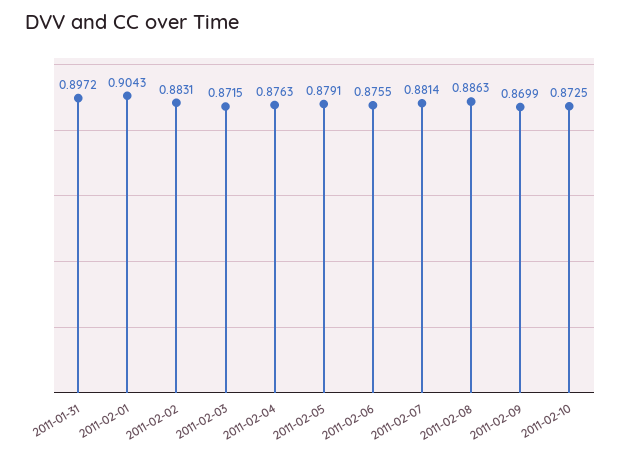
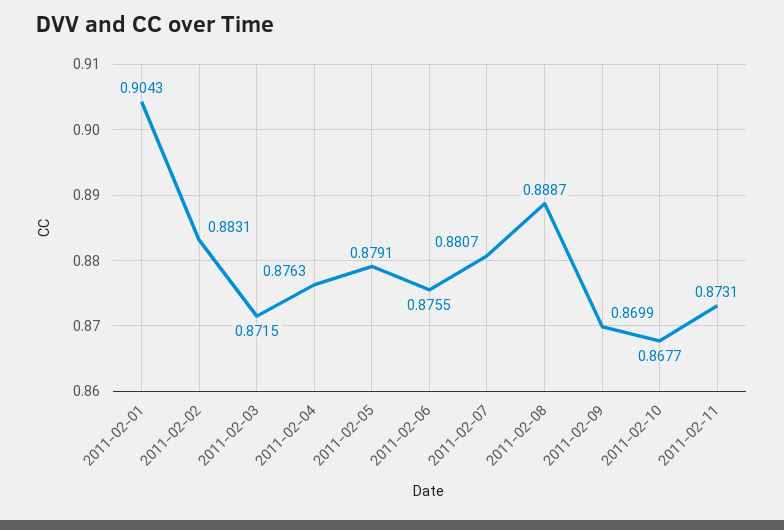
2011-01-31: 0.8972 -> none
2011-02-07: 0.8814 -> 0.8807
2011-02-08: 0.8863 -> 0.8887
2011-02-10: 0.8725 -> 0.8677
2011-02-11: none -> 0.8731

